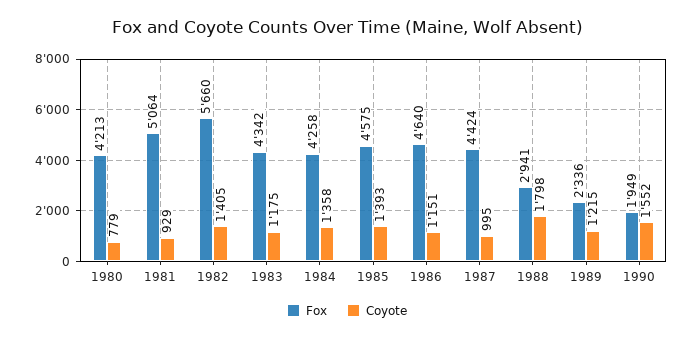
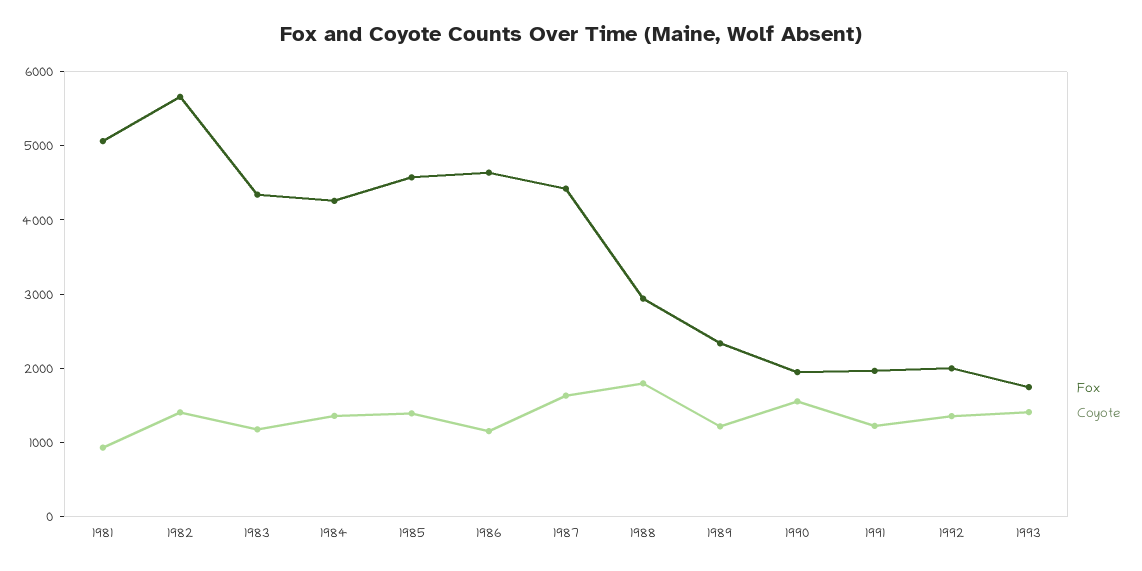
Fox, 1980: 4213 -> none
Coyote, 1980: 779 -> none
Coyote, 1987: 995 -> 1600
Fox, 1991: none -> 2000
Coyote, 1991: none -> 1200
Fox, 1992: none -> 2000
Coyote, 1992: none -> 1400
Fox, 1993: none -> 1800
Coyote, 1993: none -> 1400

